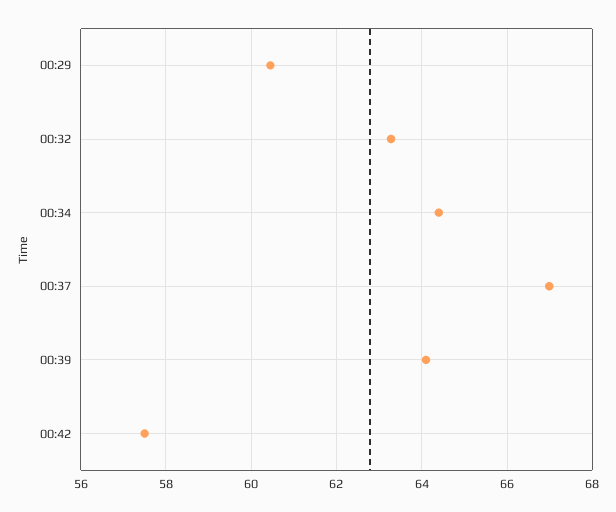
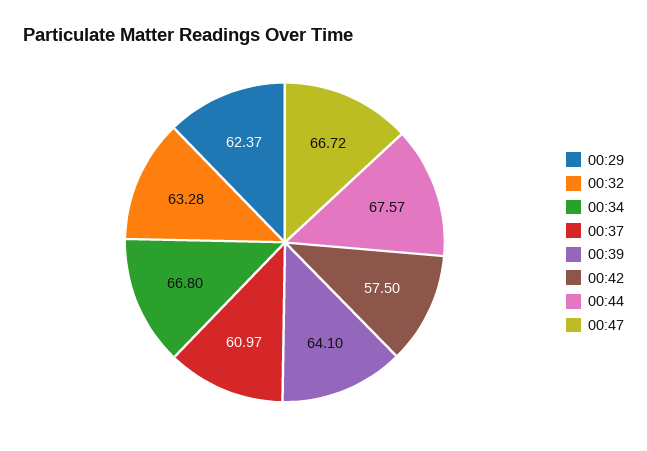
00:29: 60.4 -> 62.37
00:34: 64.4 -> 66.8
00:37: 67 -> 60.97
00:44: none -> 67.57
00:47: none -> 66.72

